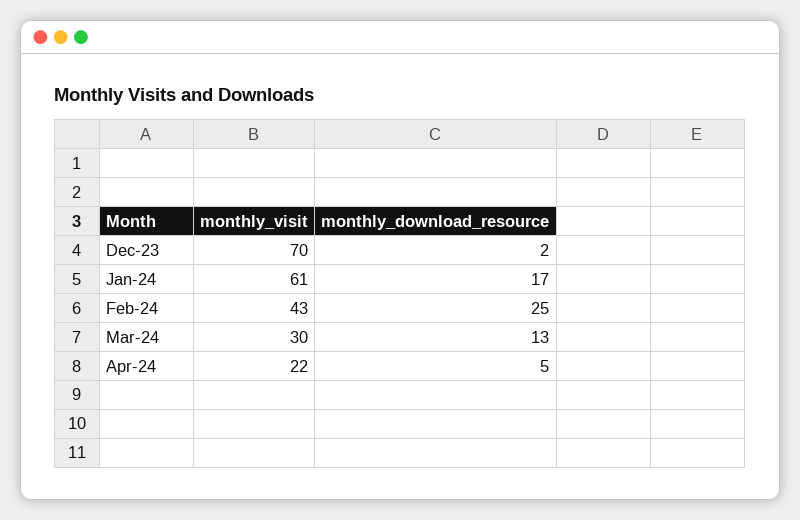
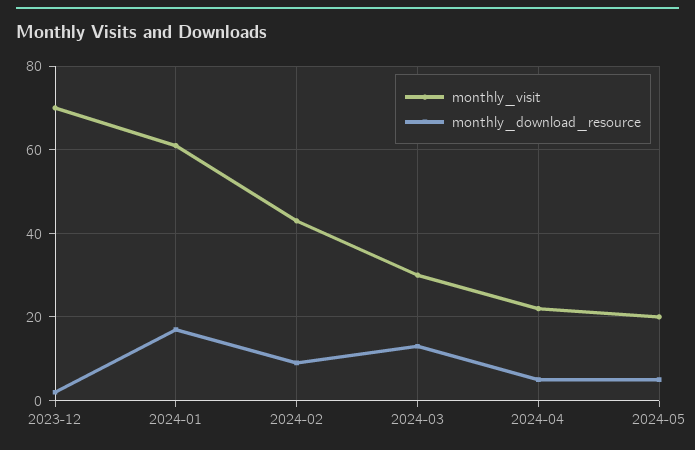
monthly_download_resource, Feb-24: 25 -> 10
monthly_visit, 2024-05: none -> 20
monthly_download_resource, 2024-05: none -> 5

